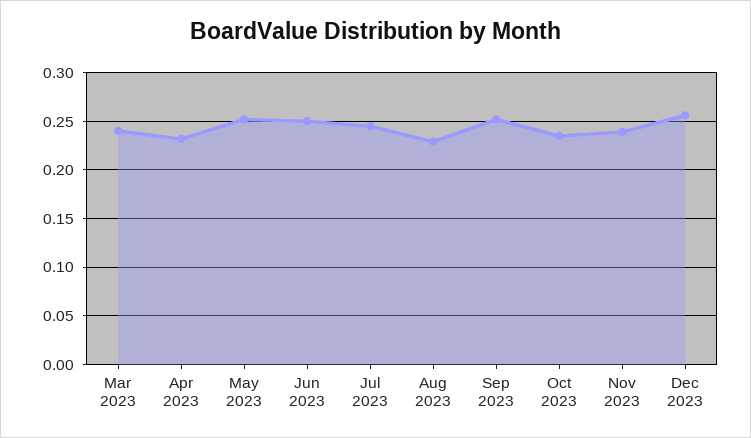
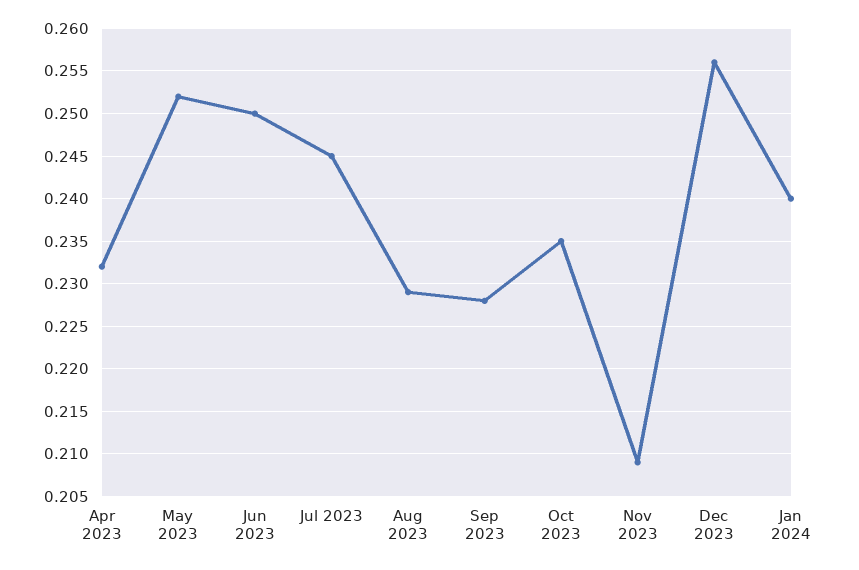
Mar 2023: 0.24 -> none
Sep 2023: 0.25 -> 0.228
Nov 2023: 0.24 -> 0.209
Jan 2024: none -> 0.24

